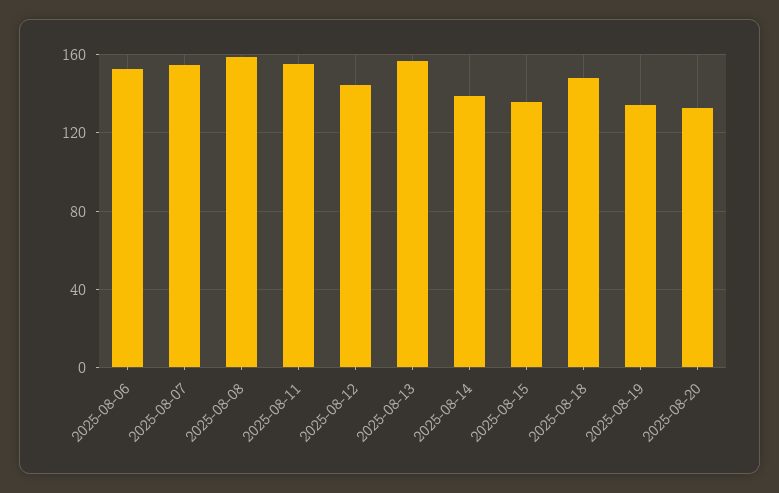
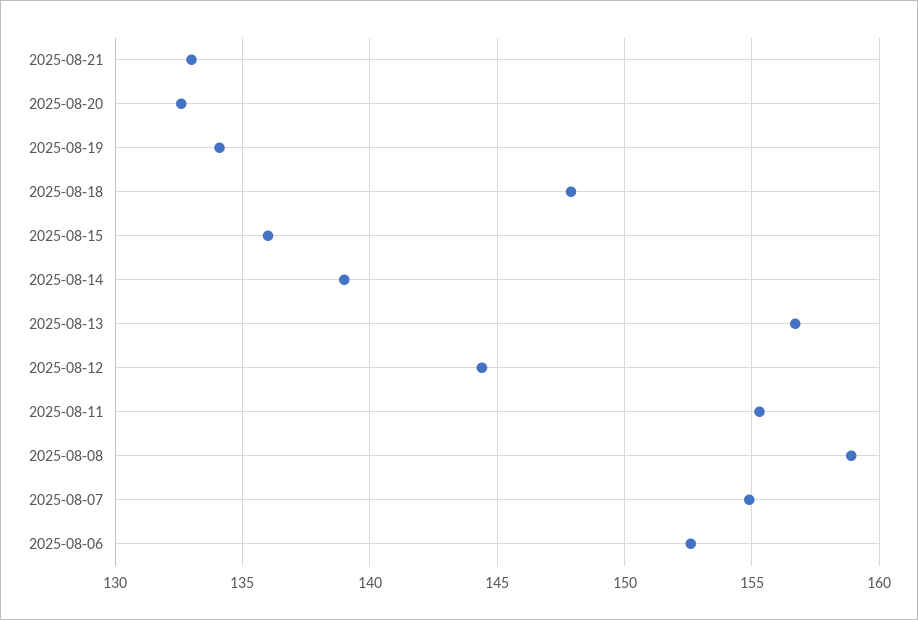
2025-08-21: none -> 133

